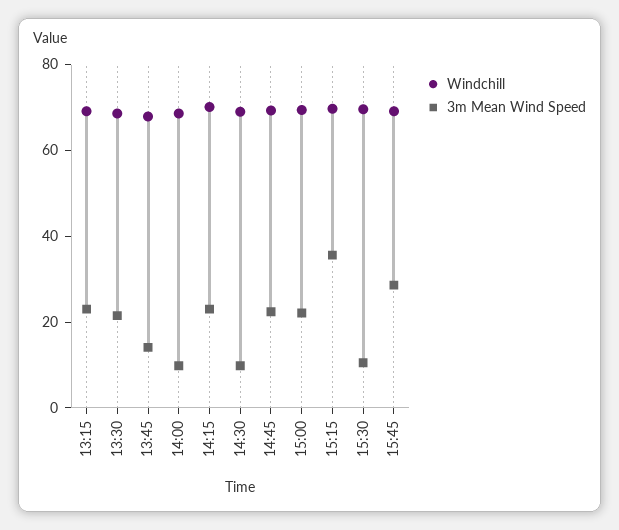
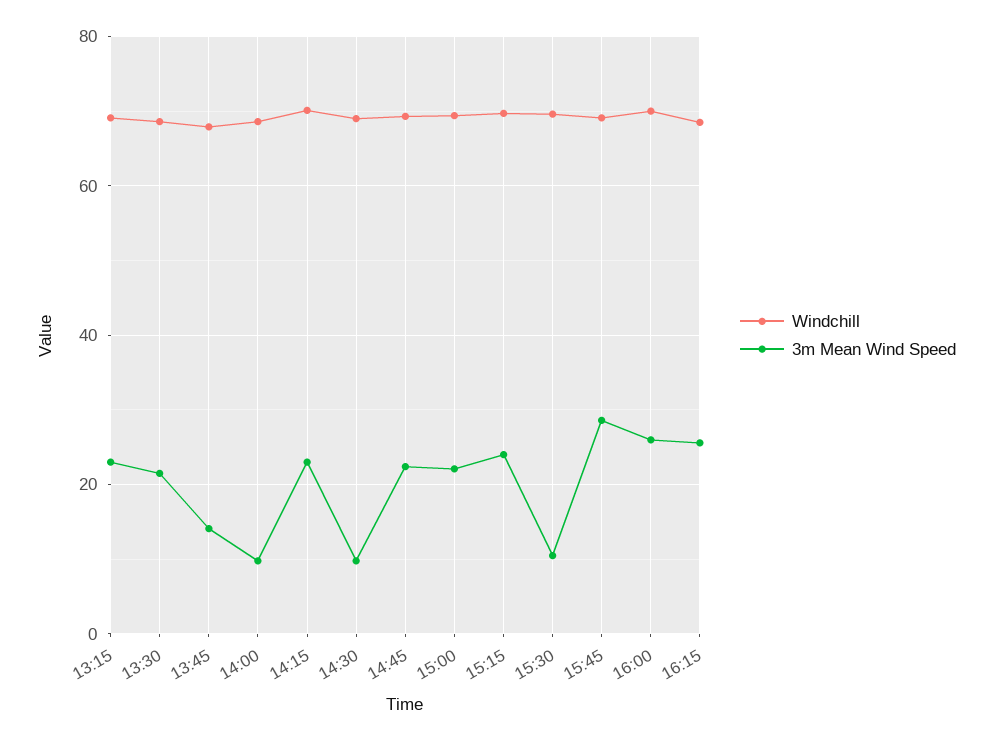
3m Mean Wind Speed, 15:15: 35 -> 24
Windchill, 16:00: none -> 70
3m Mean Wind Speed, 16:00: none -> 26
Windchill, 16:15: none -> 68
3m Mean Wind Speed, 16:15: none -> 26

